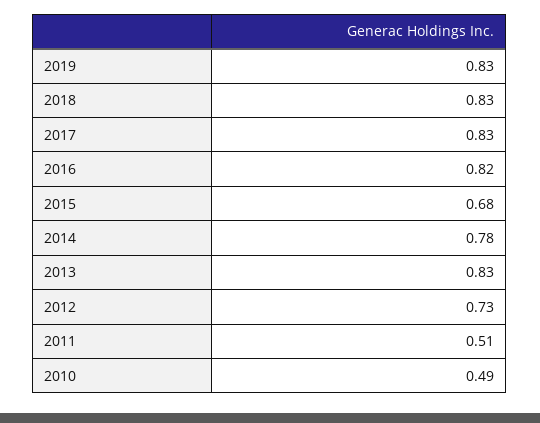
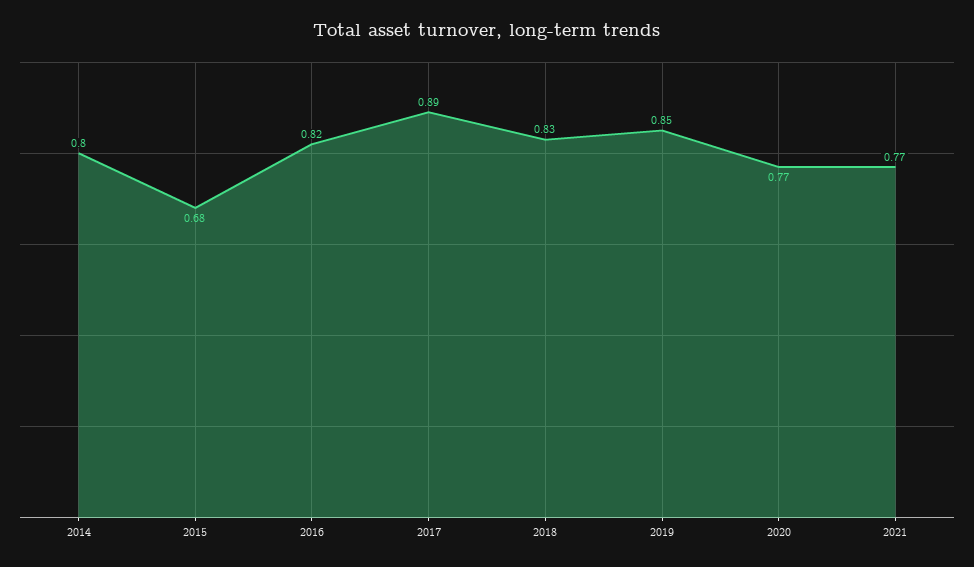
2019: 0.83 -> 0.85
2017: 0.83 -> 0.89
2014: 0.78 -> 0.8
2013: 0.83 -> none
2012: 0.73 -> none
2011: 0.51 -> none
2010: 0.49 -> none
2020: none -> 0.77
2021: none -> 0.77

